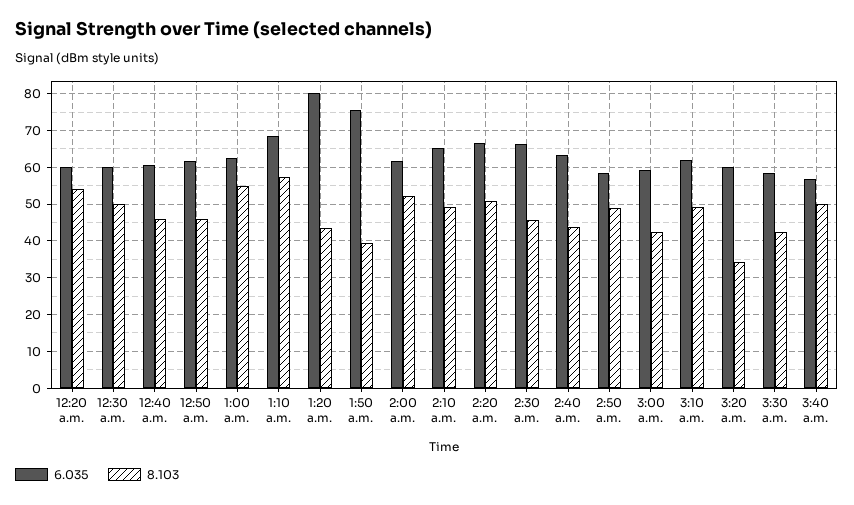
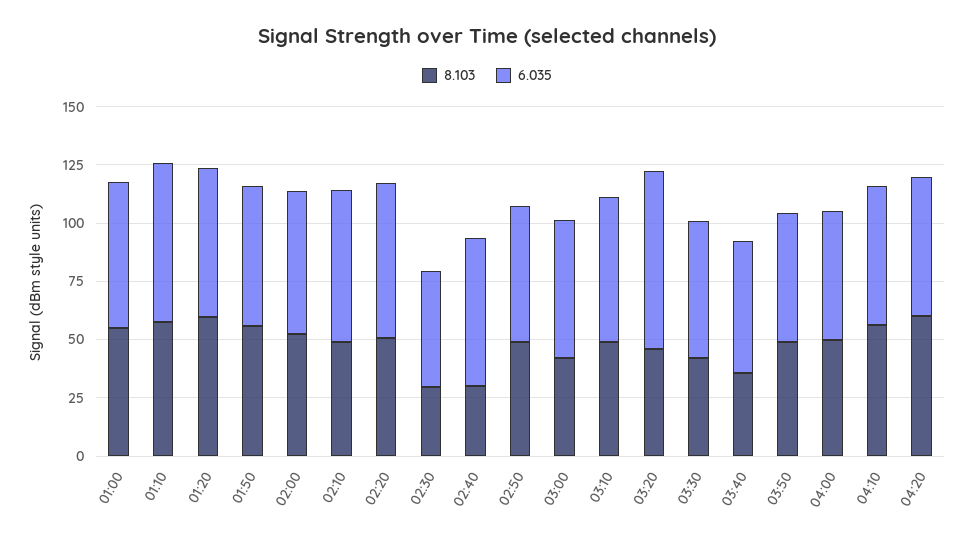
6.035, 12:20 a.m.: 60 -> none
8.103, 12:20 a.m.: 54 -> none
6.035, 12:30 a.m.: 60 -> none
8.103, 12:30 a.m.: 50 -> none
6.035, 12:40 a.m.: 60 -> none
8.103, 12:40 a.m.: 46 -> none
6.035, 12:50 a.m.: 62 -> none
8.103, 12:50 a.m.: 46 -> none
6.035, 1:20 a.m.: 80 -> 65
8.103, 1:20 a.m.: 44 -> 60
6.035, 1:50 a.m.: 76 -> 60
8.103, 1:50 a.m.: 40 -> 55
6.035, 2:30 a.m.: 66 -> 50
8.103, 2:30 a.m.: 46 -> 30
8.103, 2:40 a.m.: 44 -> 30
6.035, 3:20 a.m.: 60 -> 75
8.103, 3:20 a.m.: 34 -> 45
8.103, 3:40 a.m.: 50 -> 35
8.103, 03:50: none -> 50
6.035, 03:50: none -> 55
8.103, 04:00: none -> 50
6.035, 04:00: none -> 55
8.103, 04:10: none -> 55
6.035, 04:10: none -> 60
8.103, 04:20: none -> 60
6.035, 04:20: none -> 60

